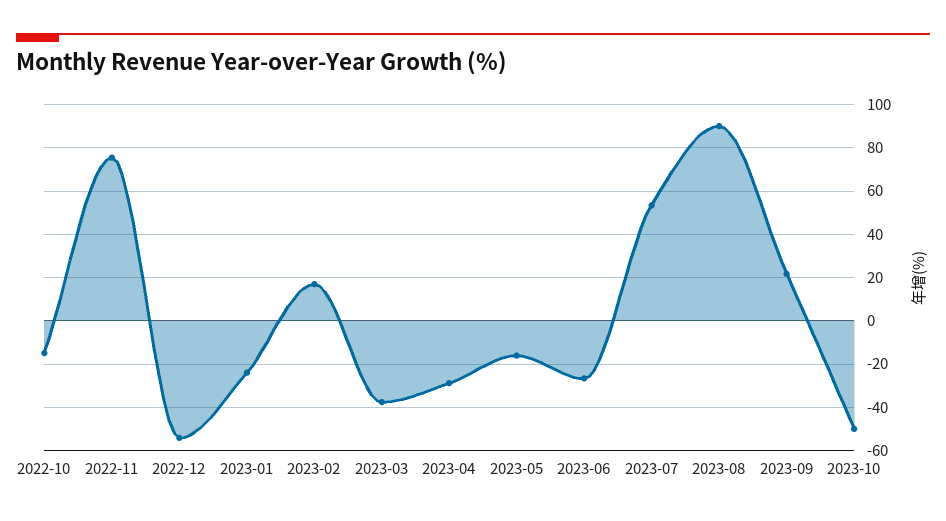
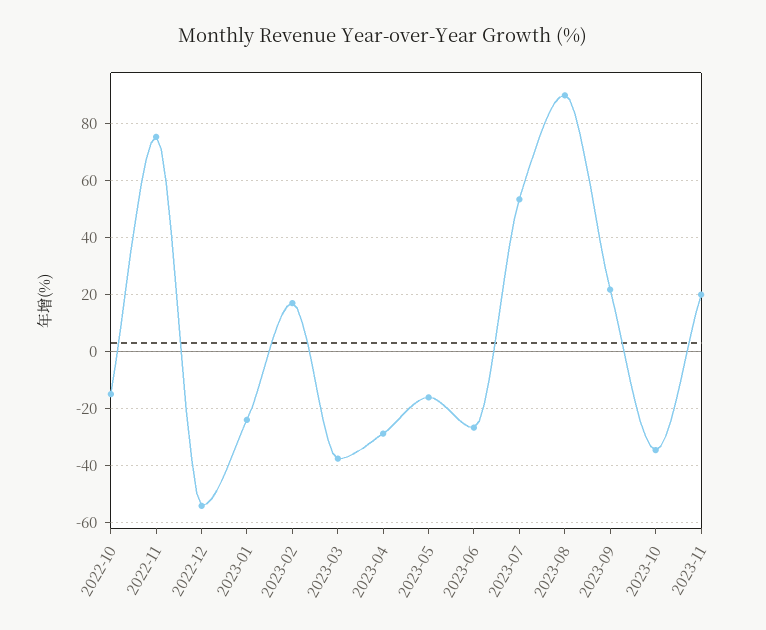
2023-10: -50 -> -35
2023-11: none -> 20

